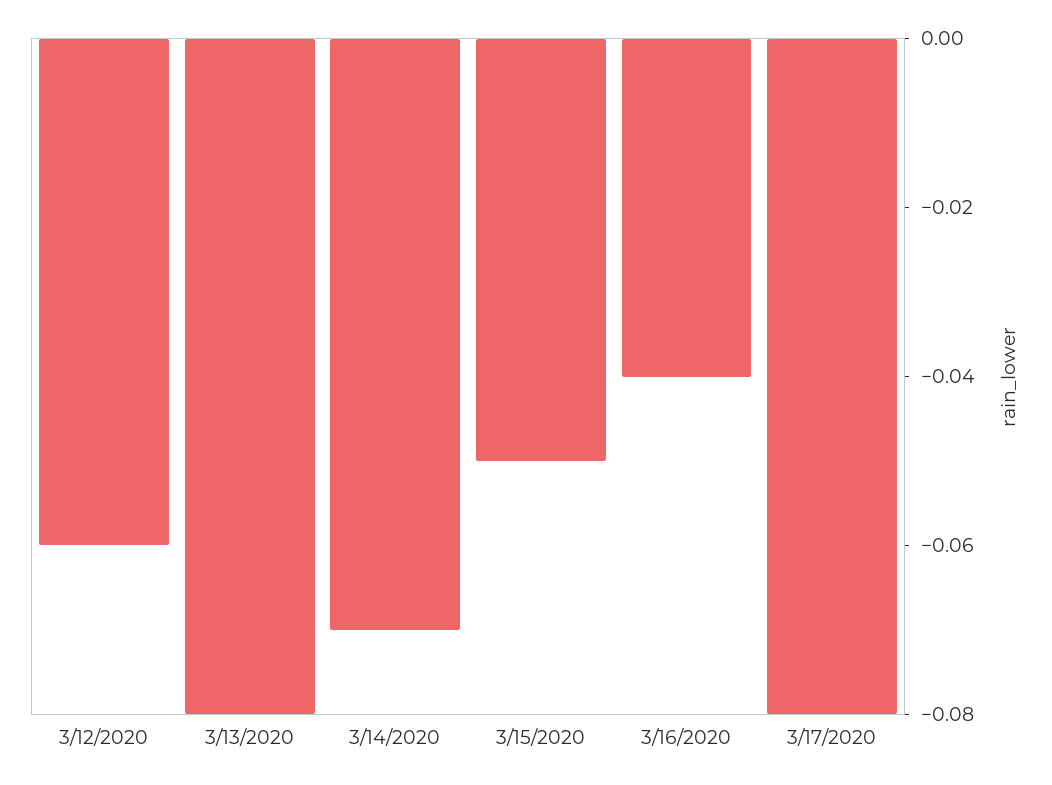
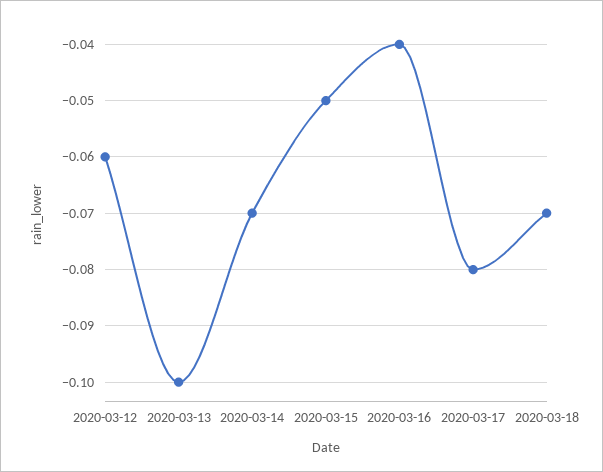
3/13/2020: -0.08 -> -0.1
2020-03-18: none -> -0.07

